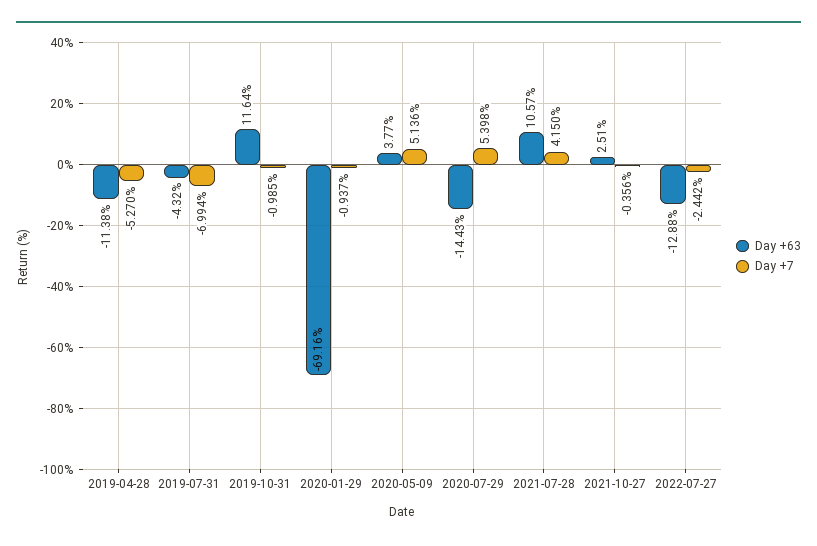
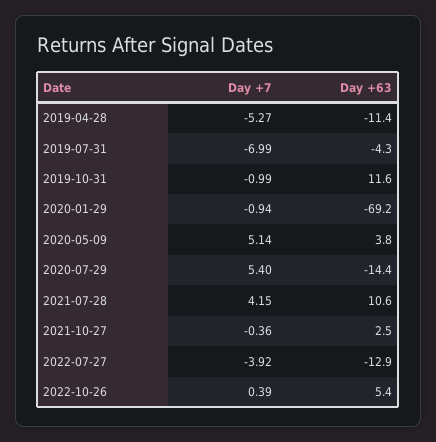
Day +7, 2022-07-27: -2.442 -> -3.92
Day +7, 2022-10-26: none -> 0.39
Day +63, 2022-10-26: none -> 5.4

